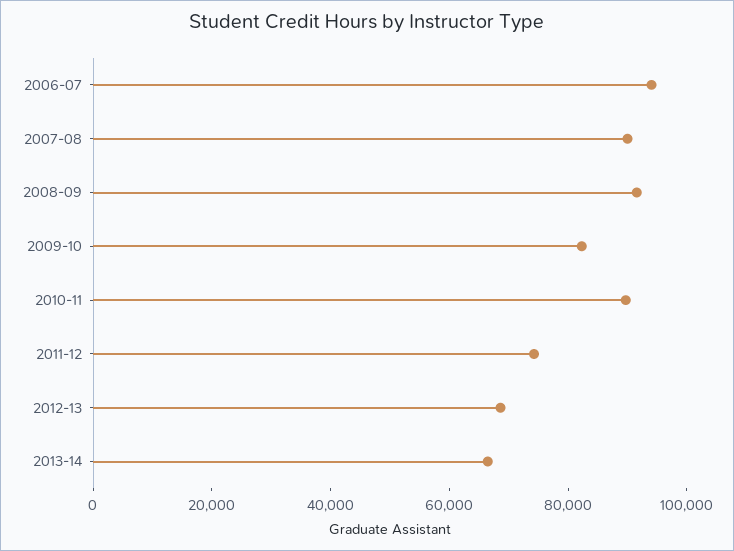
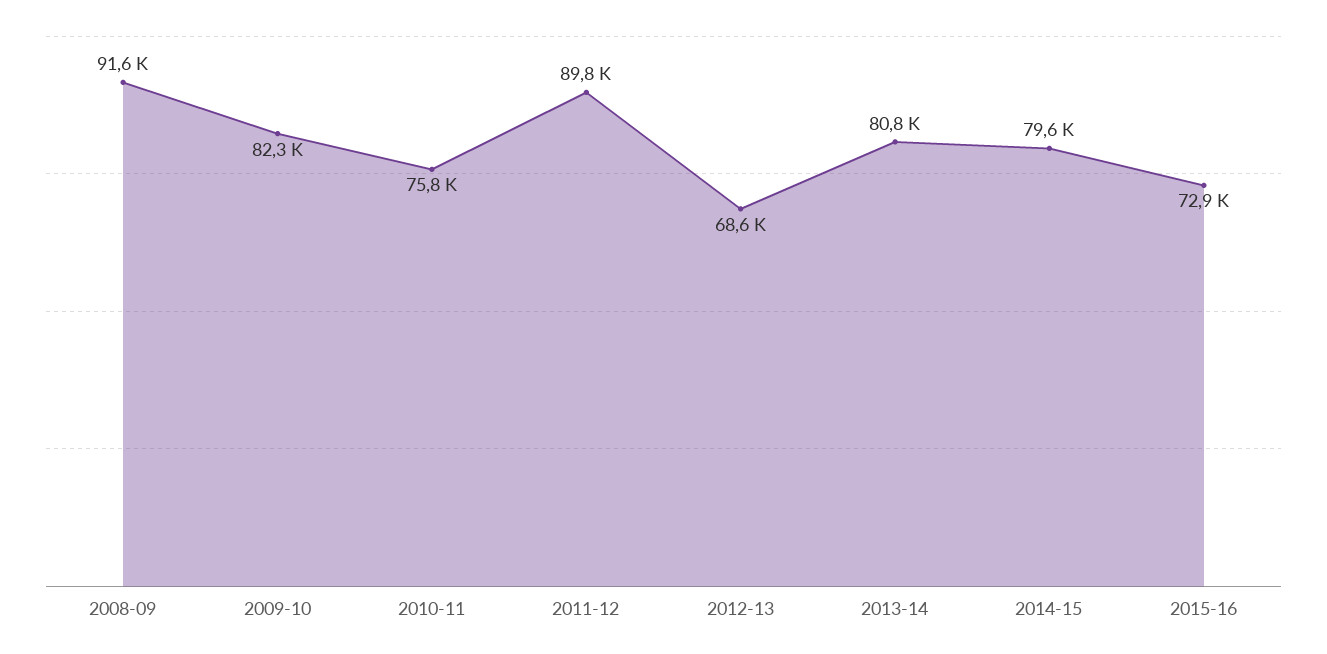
2006-07: 95000 -> none
2007-08: 90000 -> none
2010-11: 90000 -> 75800
2011-12: 75000 -> 89800
2013-14: 65000 -> 80800
2014-15: none -> 79600
2015-16: none -> 72900

